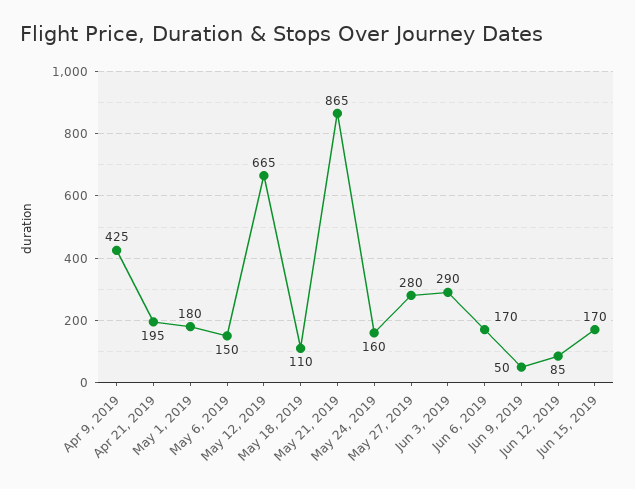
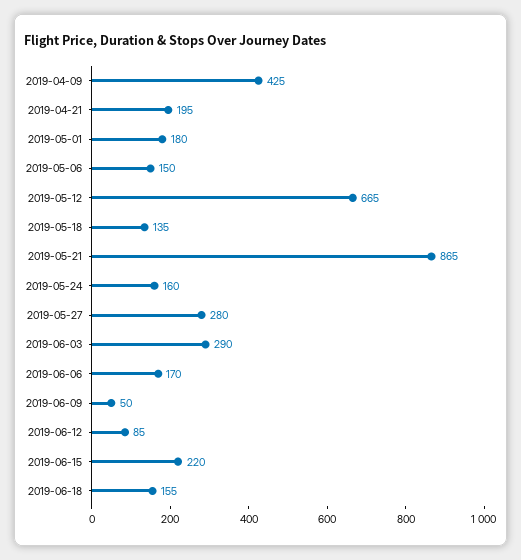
May 18, 2019: 110 -> 135
Jun 15, 2019: 170 -> 220
2019-06-18: none -> 155

